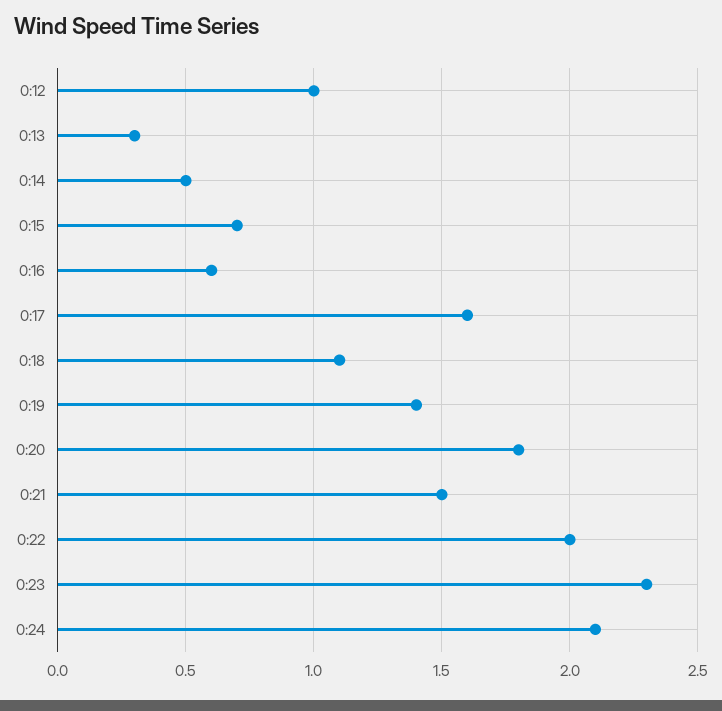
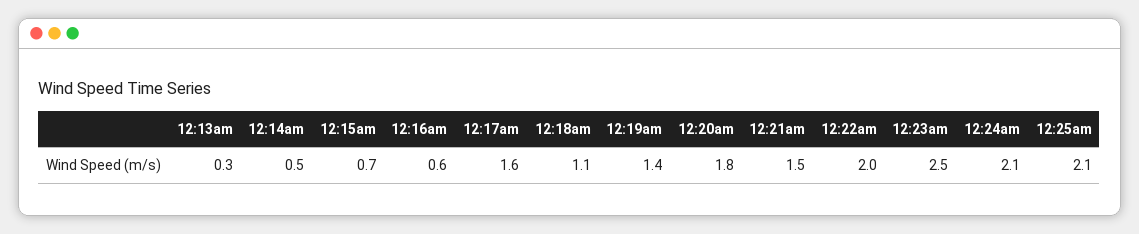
0:12: 1 -> none
0:23: 2.3 -> 2.5
12:25am: none -> 2.1

